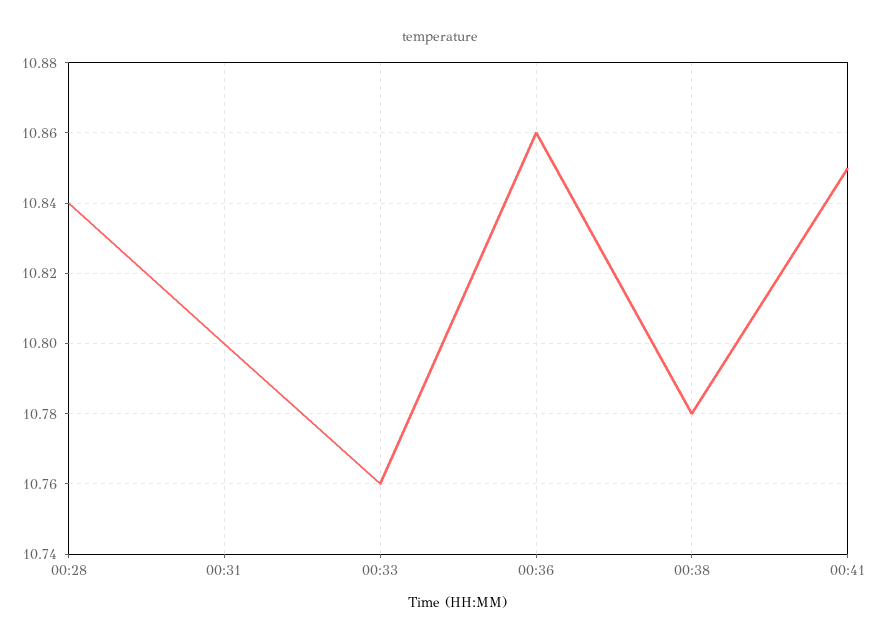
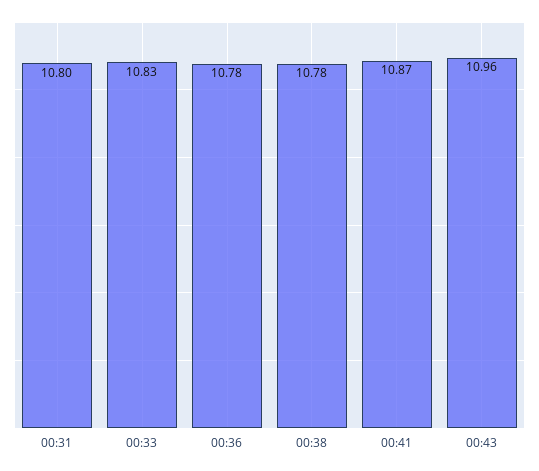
00:28: 10.84 -> none
00:33: 10.76 -> 10.83
00:36: 10.86 -> 10.78
00:41: 10.85 -> 10.87
00:43: none -> 10.96

